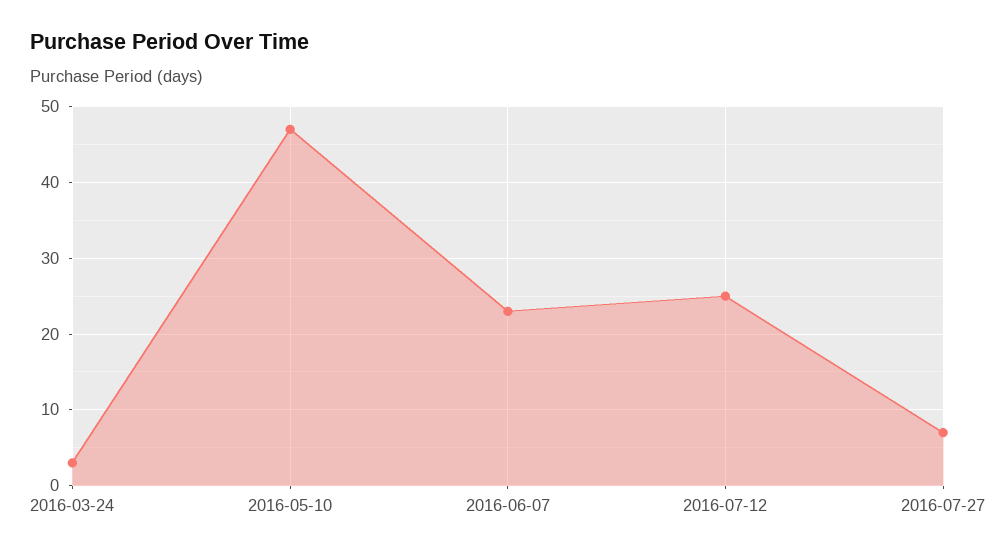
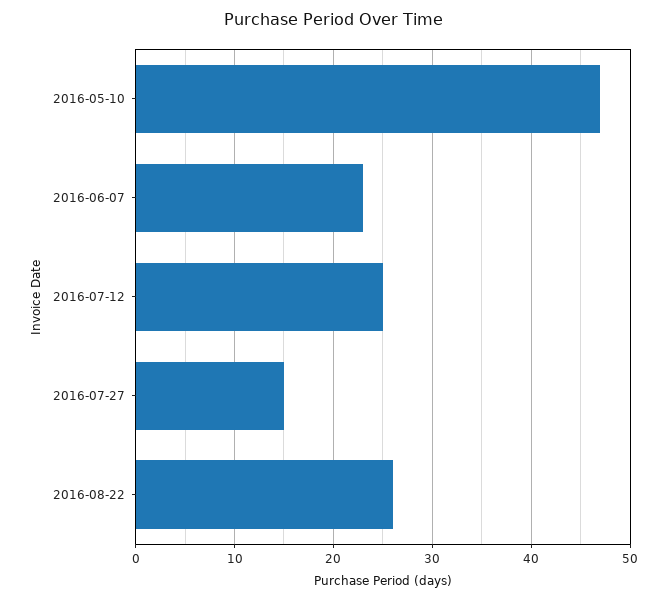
2016-03-24: 3 -> none
2016-07-27: 7 -> 15
2016-08-22: none -> 26

